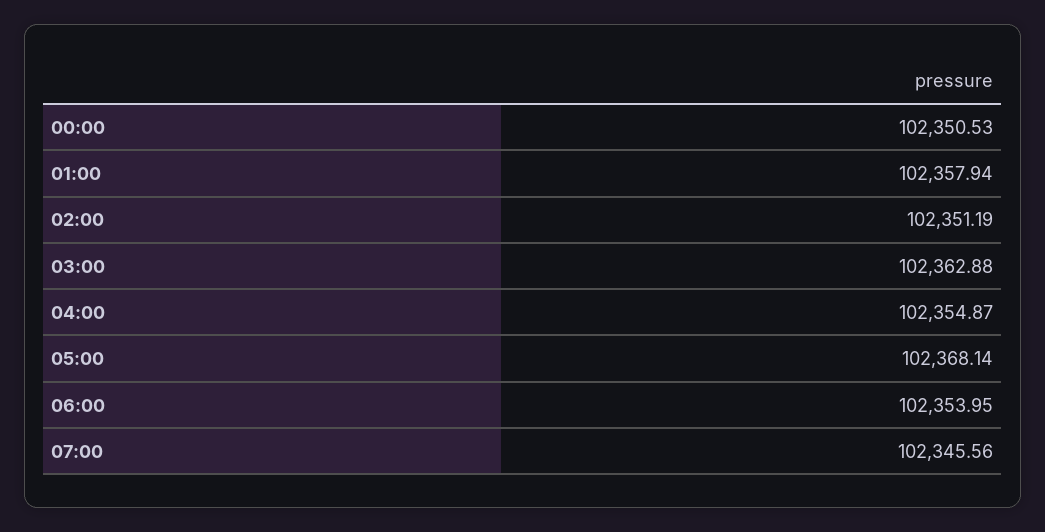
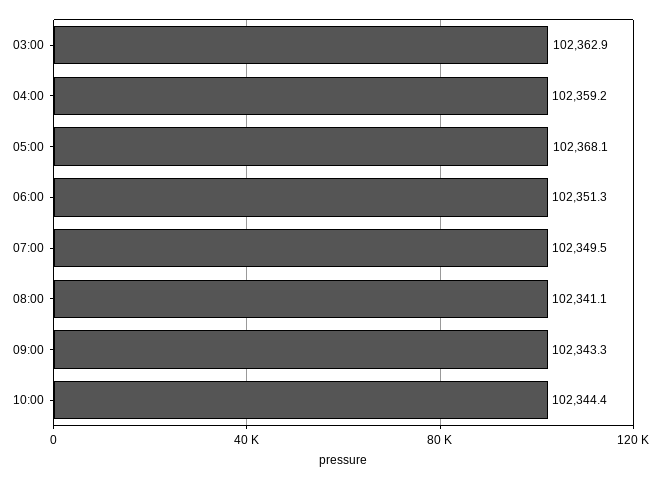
00:00: 102350.53 -> none
01:00: 102357.94 -> none
02:00: 102351.19 -> none
04:00: 102354.87 -> 102359.2
06:00: 102353.95 -> 102351.3
07:00: 102345.56 -> 102349.5
08:00: none -> 102341.1
09:00: none -> 102343.3
10:00: none -> 102344.4

